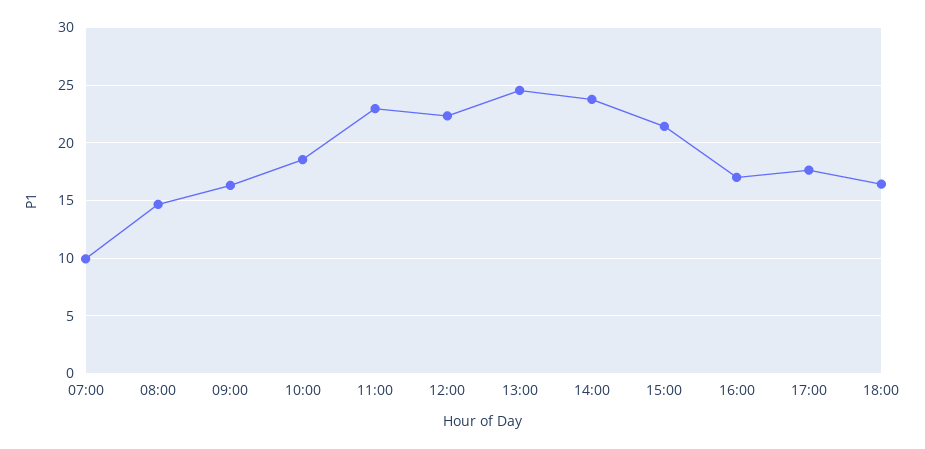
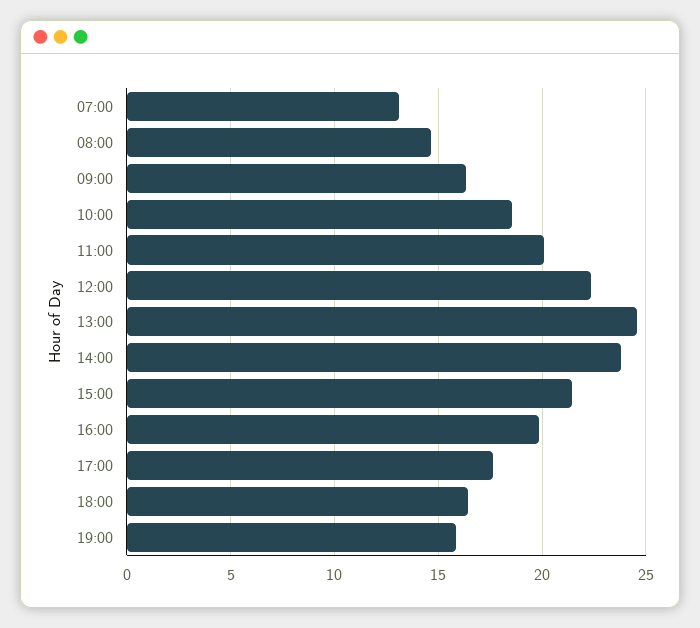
07:00: 10 -> 13
11:00: 23 -> 20
16:00: 17 -> 20
19:00: none -> 16

